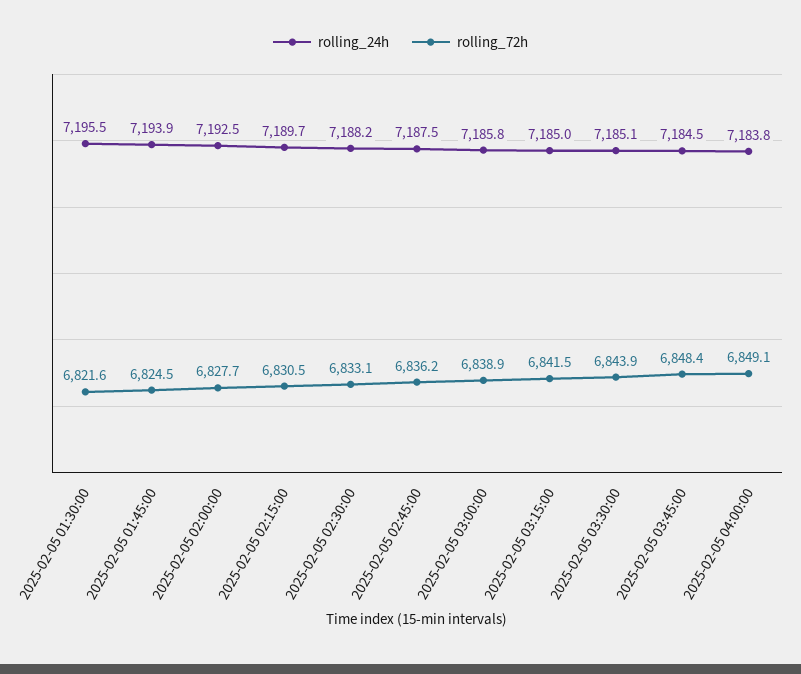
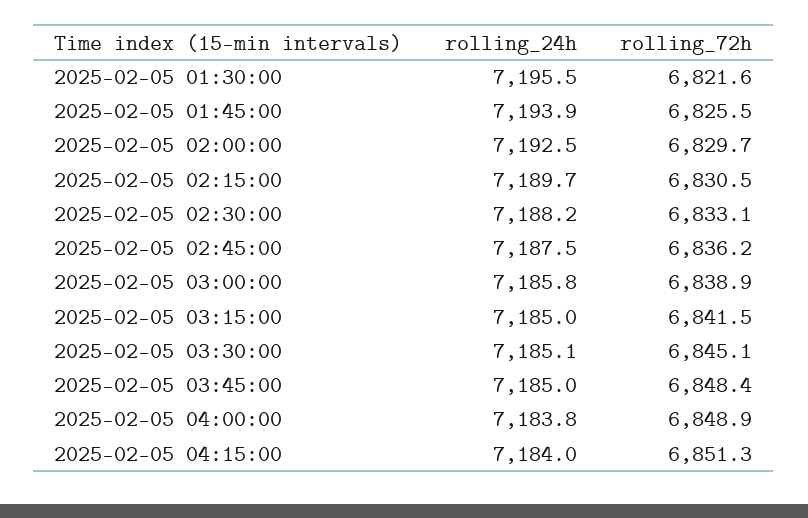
rolling_72h, 2025-02-05 01:45:00: 6824.5 -> 6825.5
rolling_72h, 2025-02-05 02:00:00: 6827.7 -> 6829.7
rolling_72h, 2025-02-05 03:30:00: 6843.9 -> 6845.1
rolling_24h, 2025-02-05 03:45:00: 7184.5 -> 7185
rolling_72h, 2025-02-05 04:00:00: 6849.1 -> 6848.9
rolling_24h, 2025-02-05 04:15:00: none -> 7184
rolling_72h, 2025-02-05 04:15:00: none -> 6851.3

